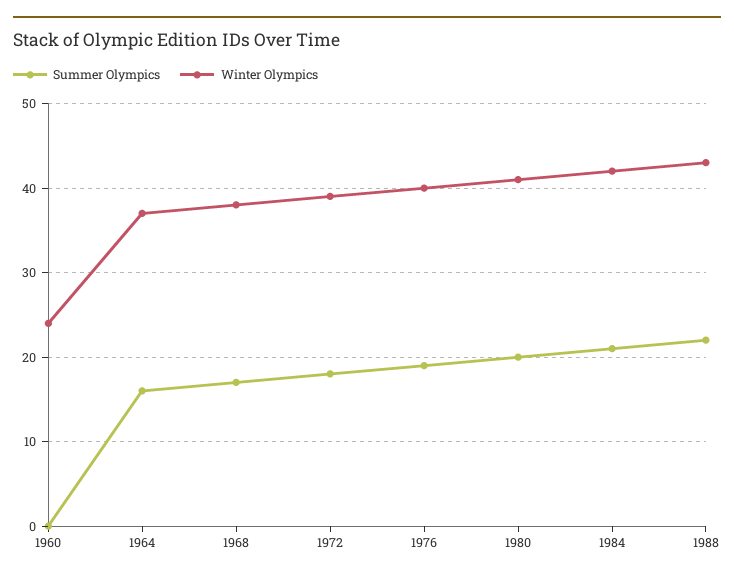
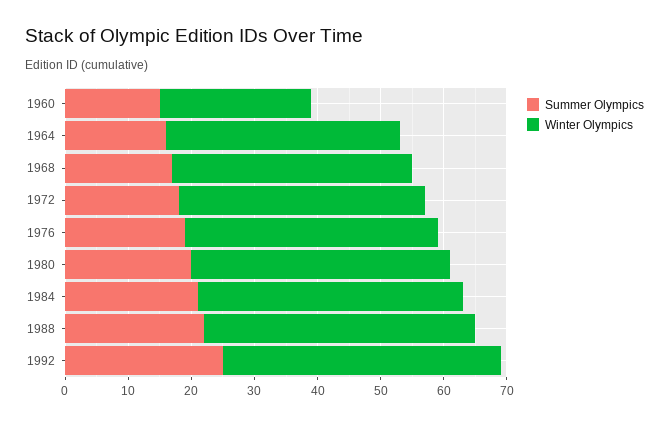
Summer Olympics, 1960: 0 -> 15
Summer Olympics, 1992: none -> 25
Winter Olympics, 1992: none -> 45

